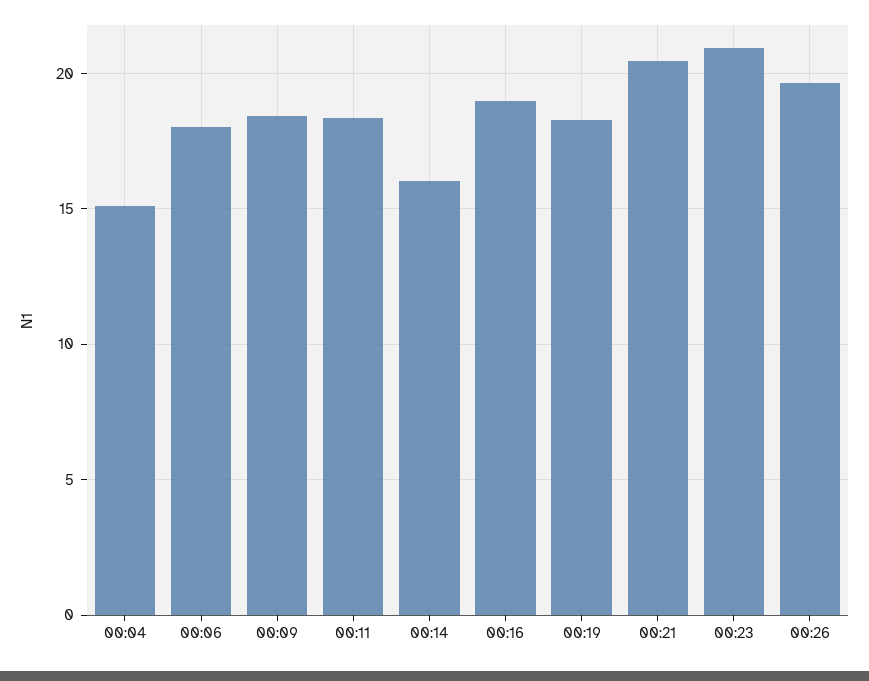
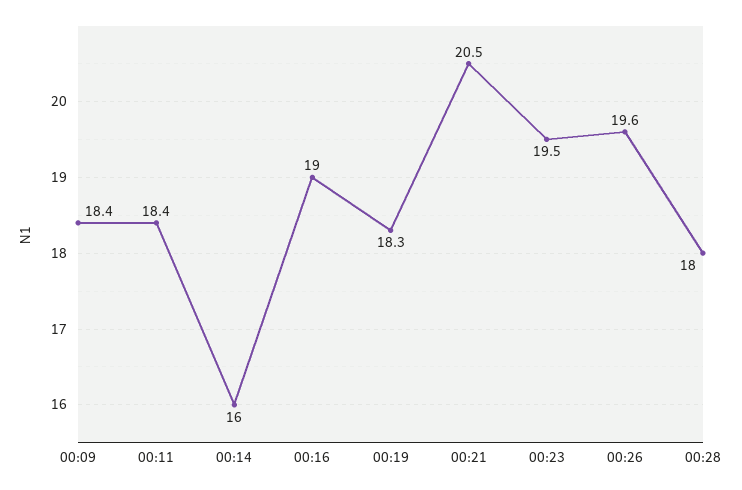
00:04: 15 -> none
00:06: 18 -> none
00:23: 21 -> 19.5
00:28: none -> 18

